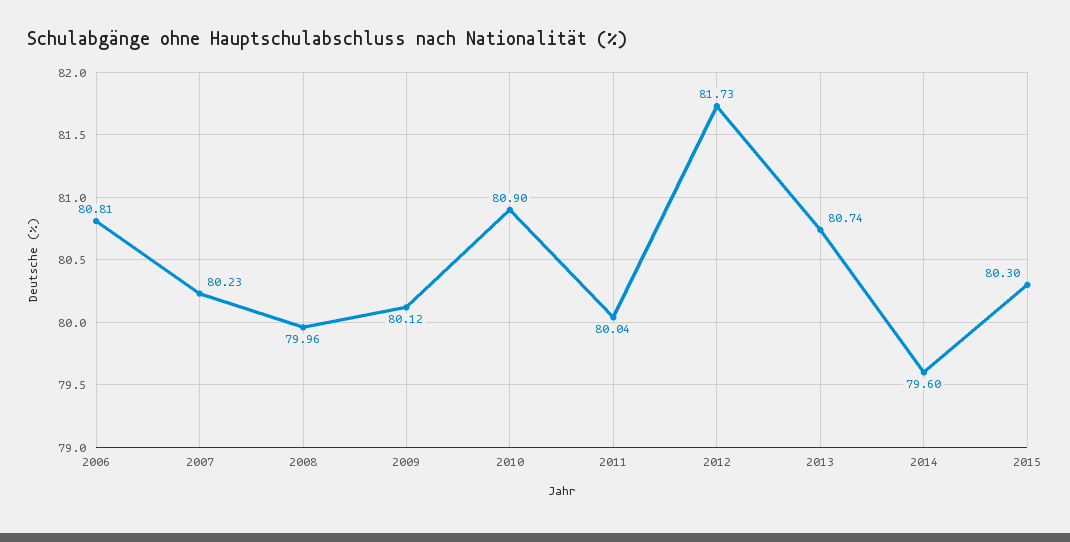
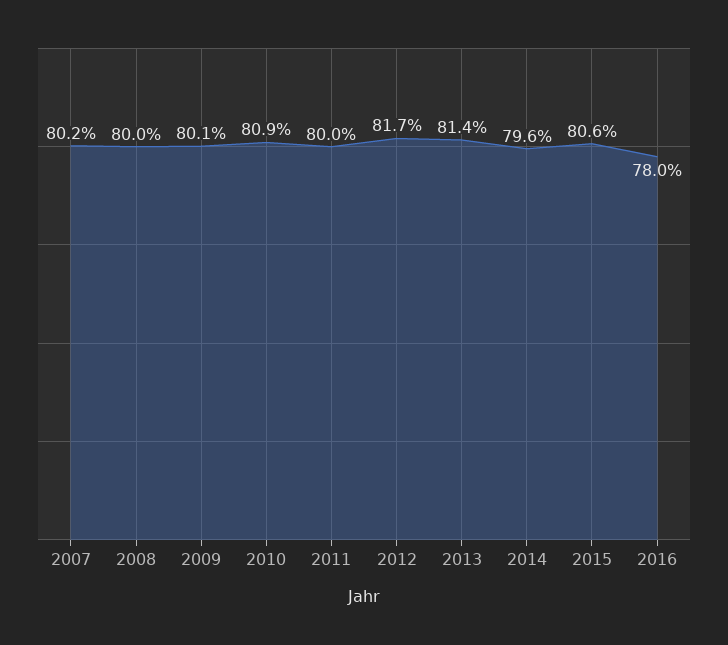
2006: 80.81 -> none
2013: 80.74 -> 81.4
2015: 80.3 -> 80.6
2016: none -> 78

